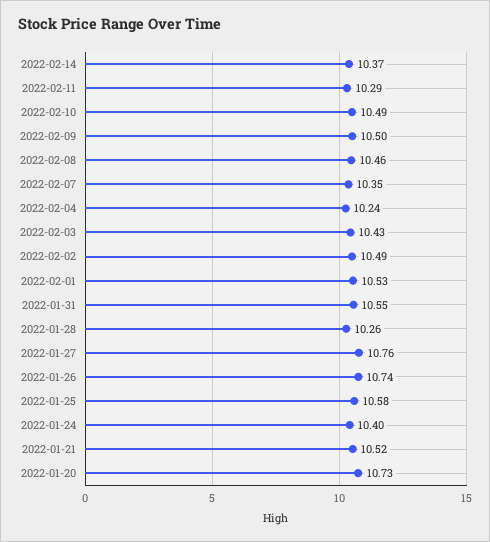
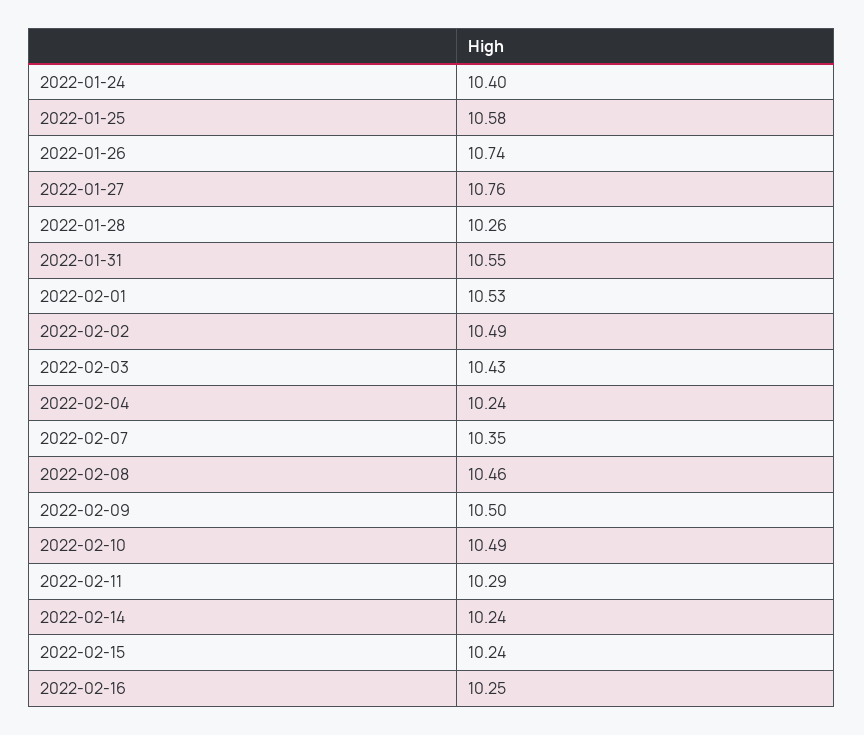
2022-02-14: 10.37 -> 10.24
2022-01-21: 10.52 -> none
2022-01-20: 10.73 -> none
2022-02-15: none -> 10.24
2022-02-16: none -> 10.25

